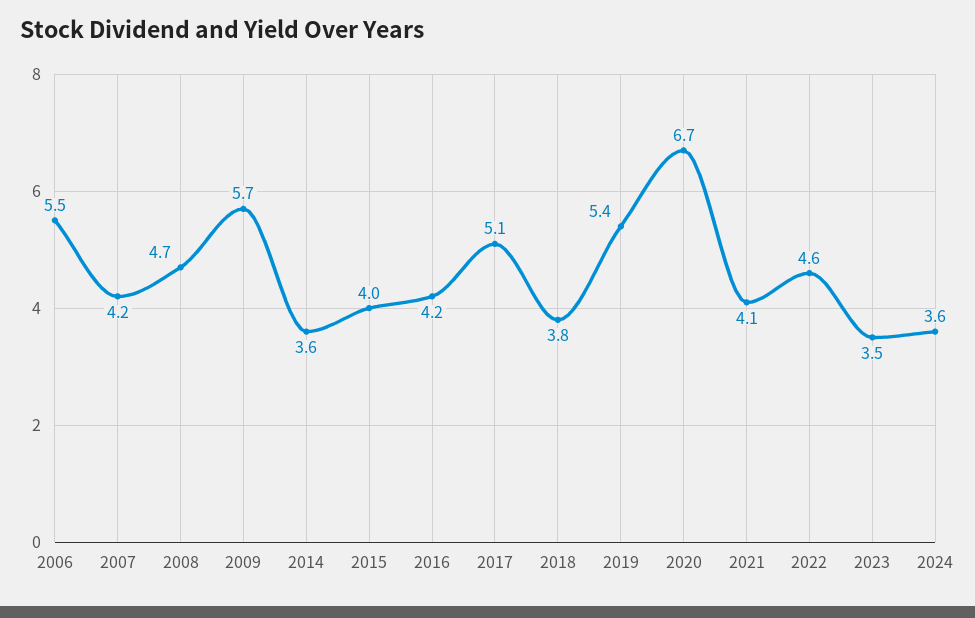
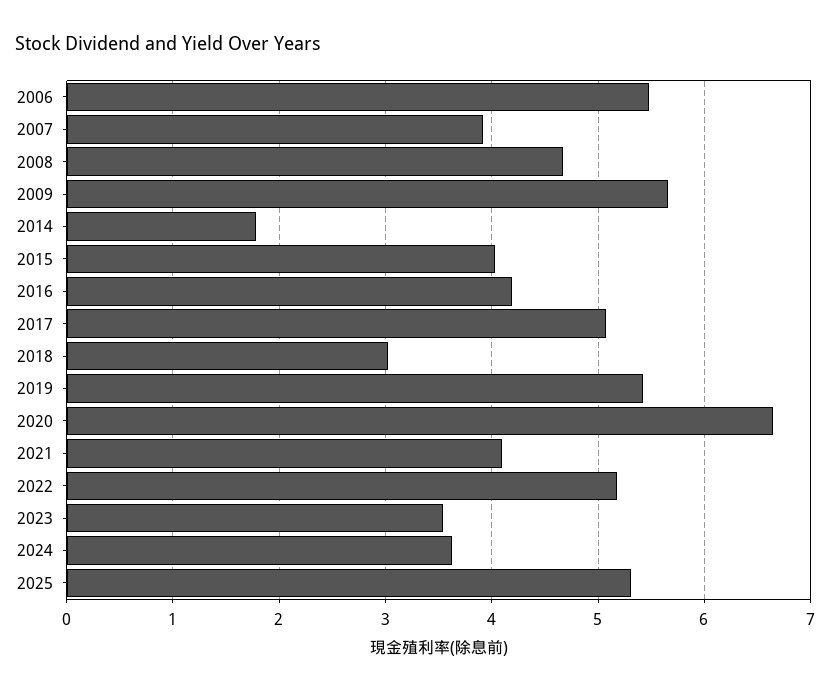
2007: 4.2 -> 3.9
2014: 3.6 -> 1.8
2018: 3.8 -> 3
2022: 4.6 -> 5.2
2025: none -> 5.3

